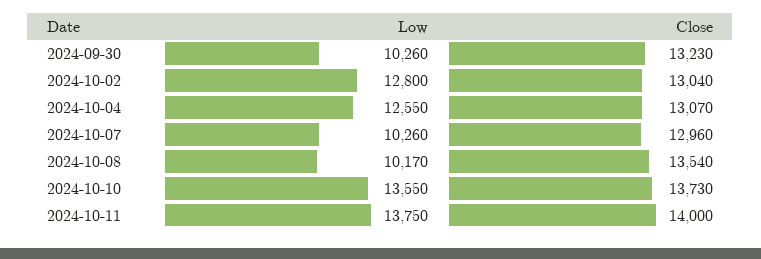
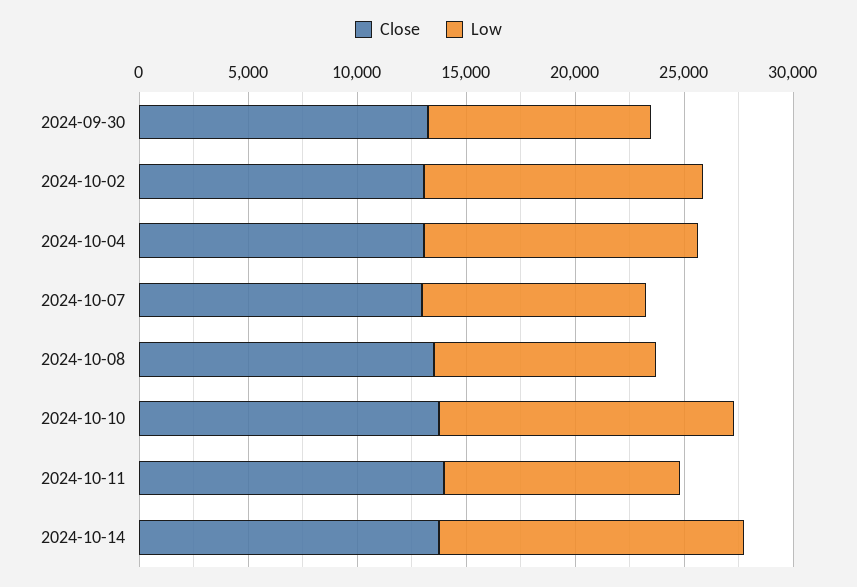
Low, 2024-10-11: 13750 -> 11000
Close, 2024-10-14: none -> 14000
Low, 2024-10-14: none -> 14000

